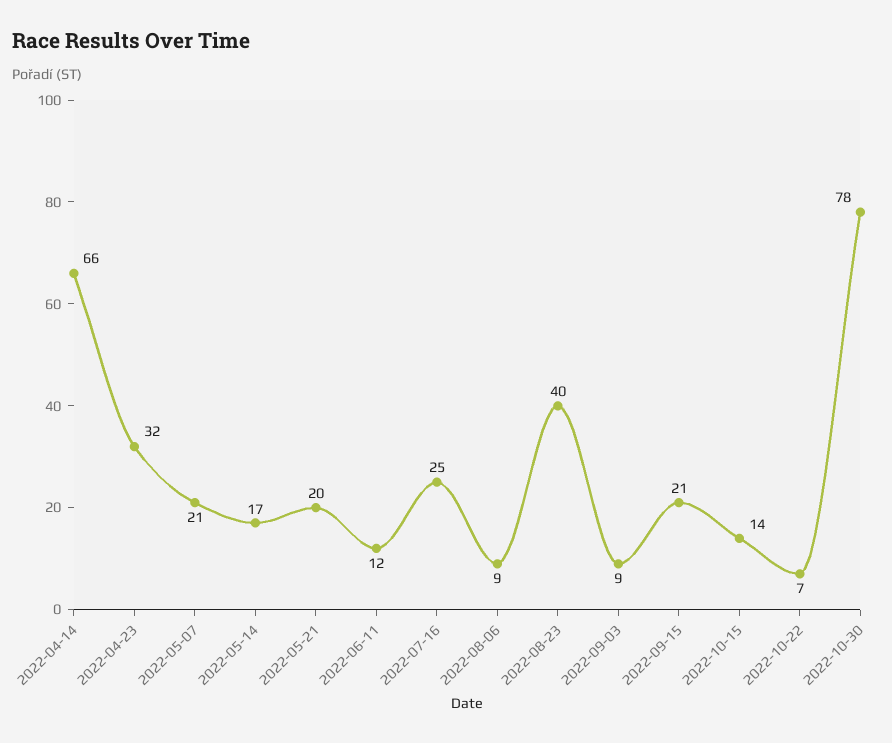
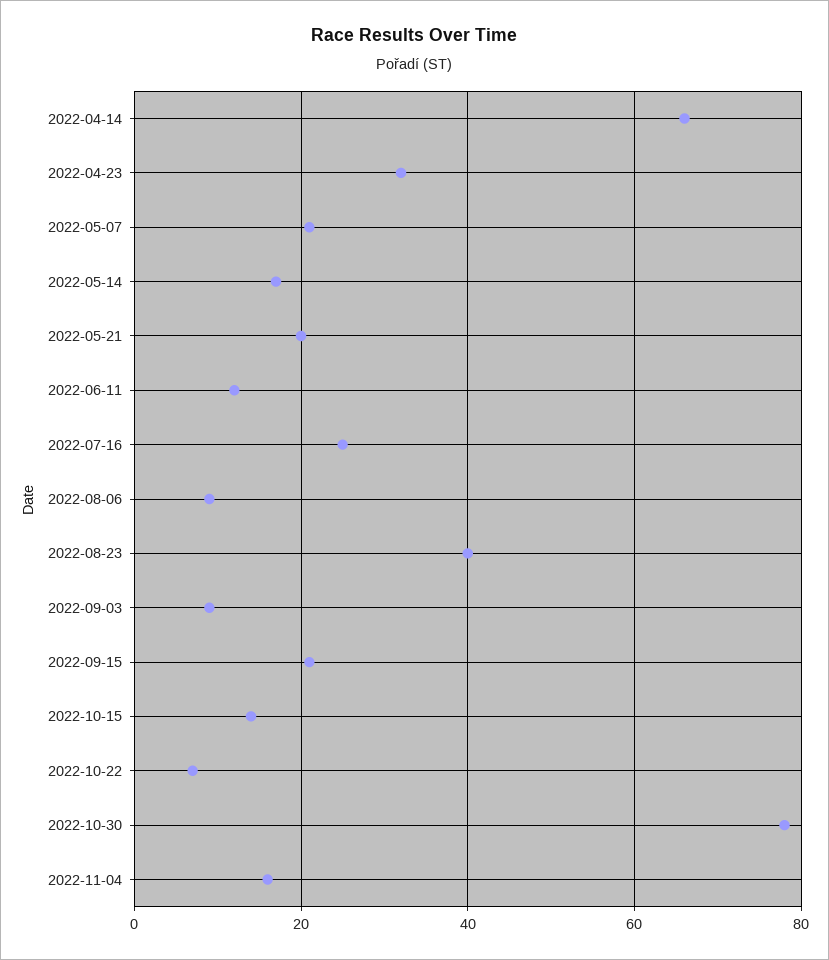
2022-11-04: none -> 15

